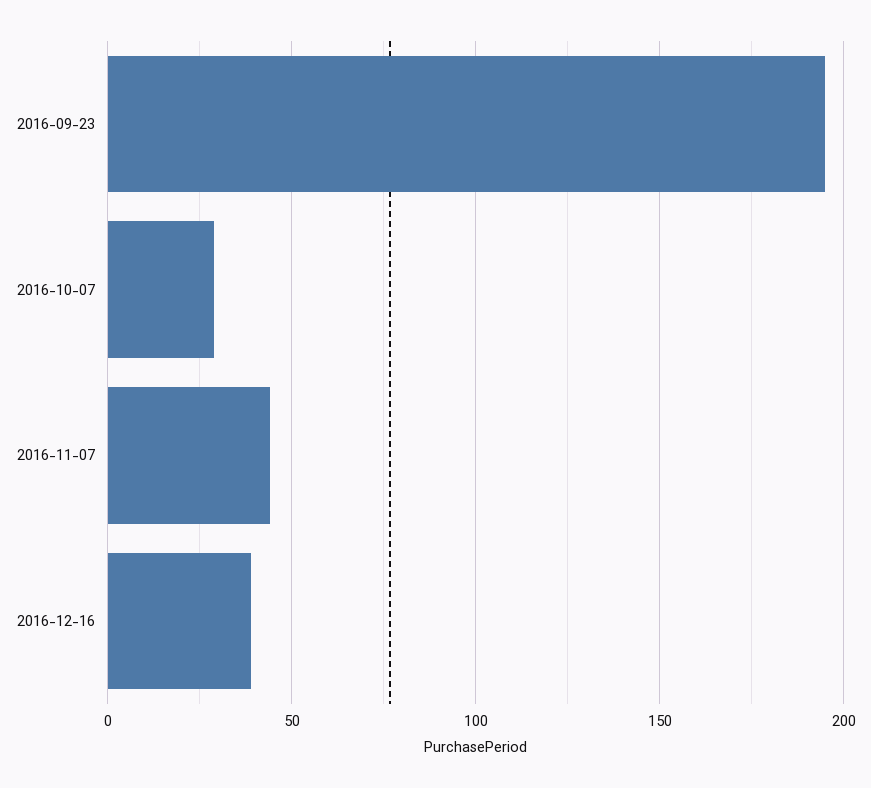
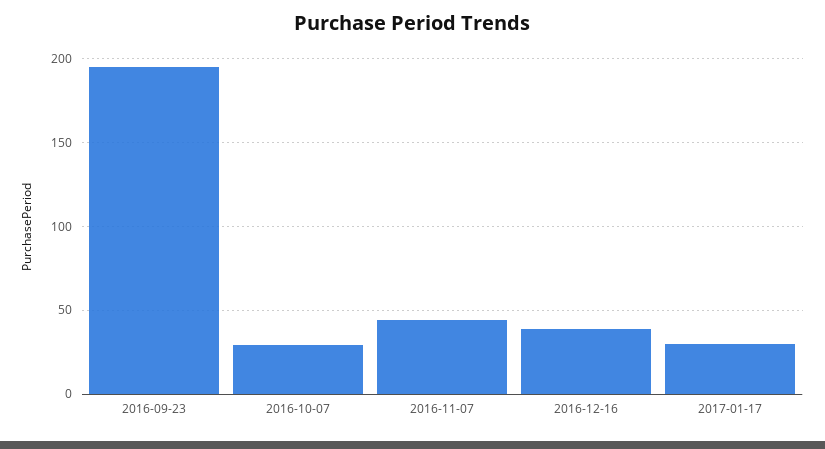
2017-01-17: none -> 30

